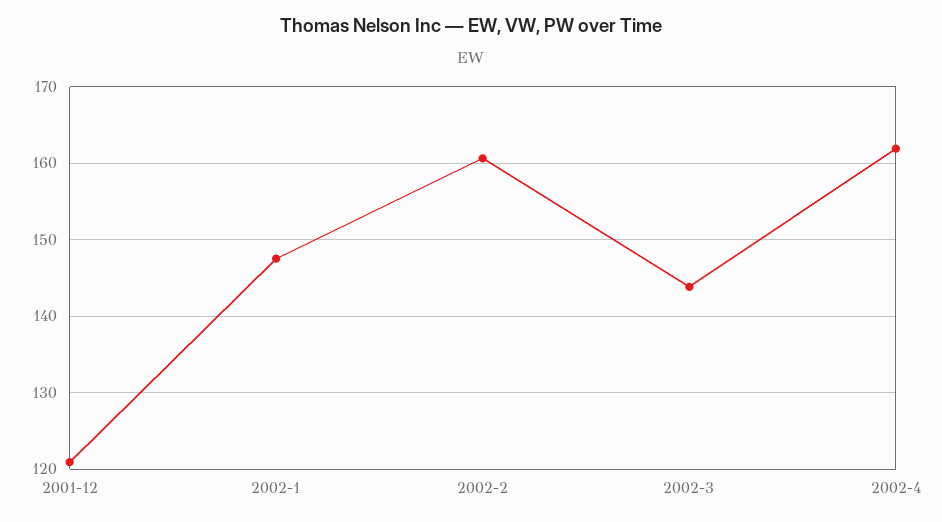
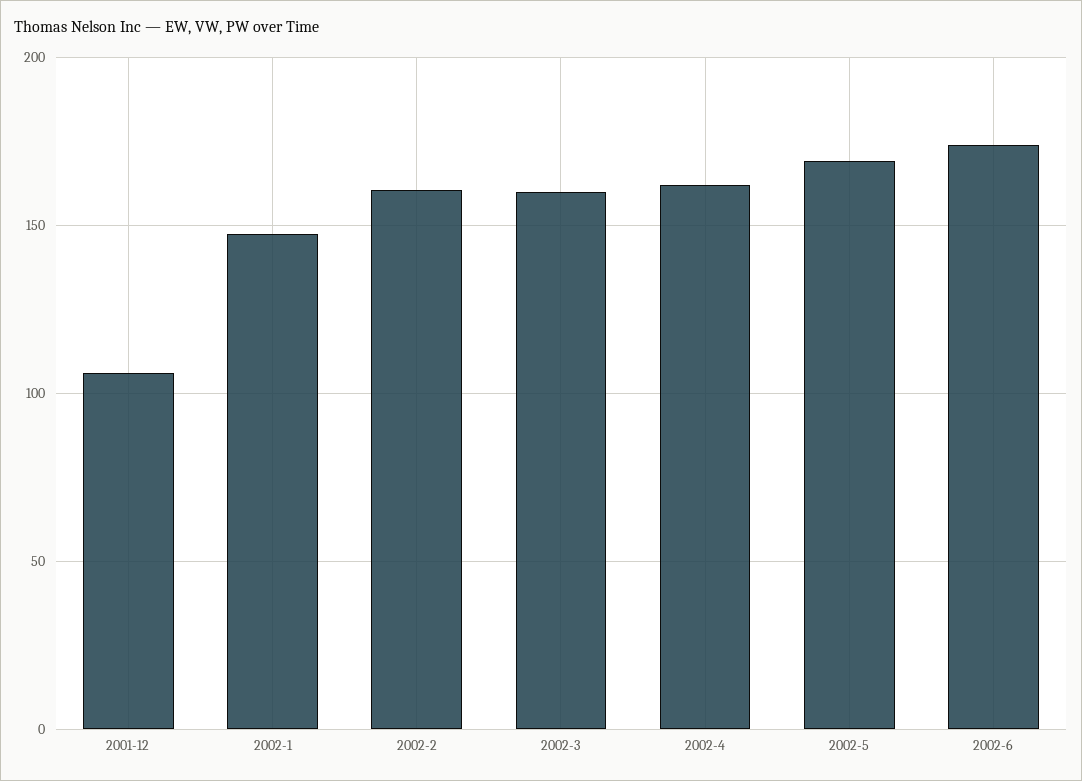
2001-12: 121 -> 105
2002-3: 144 -> 160
2002-5: none -> 170
2002-6: none -> 175

